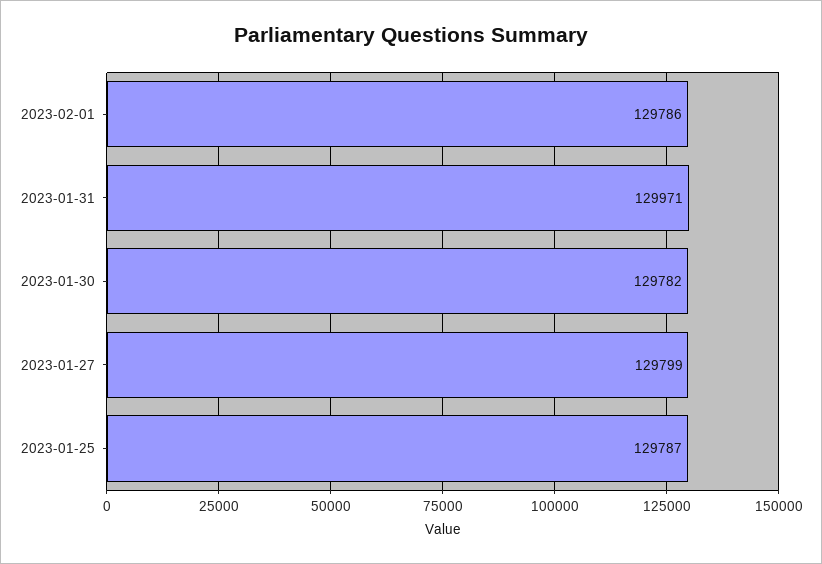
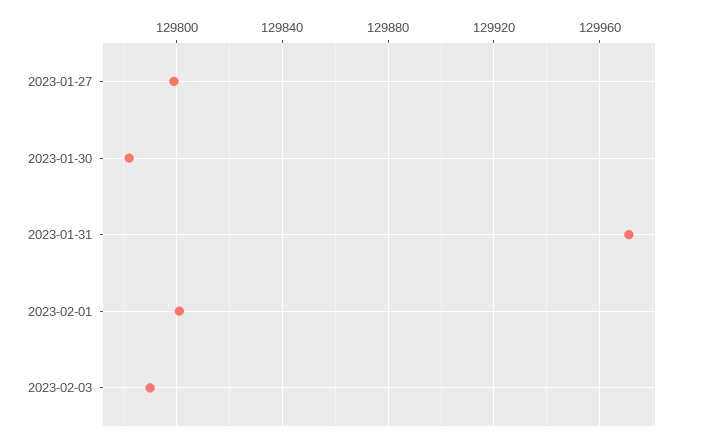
2023-02-01: 129786 -> 129800
2023-01-25: 129787 -> none
2023-02-03: none -> 129790

